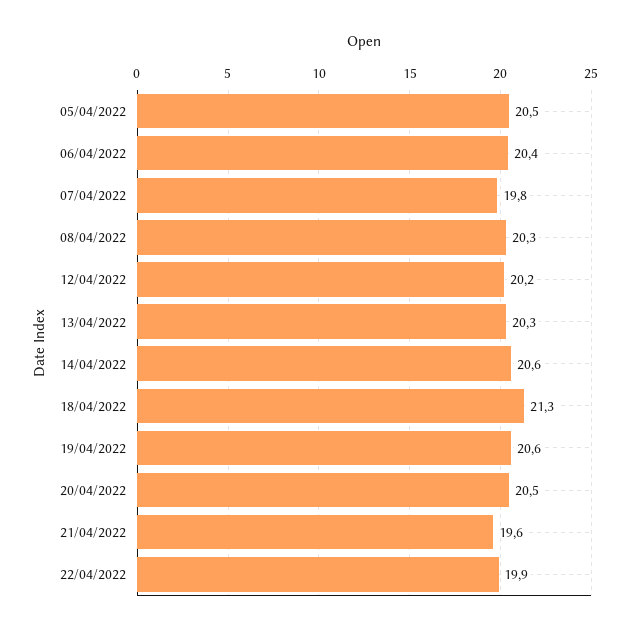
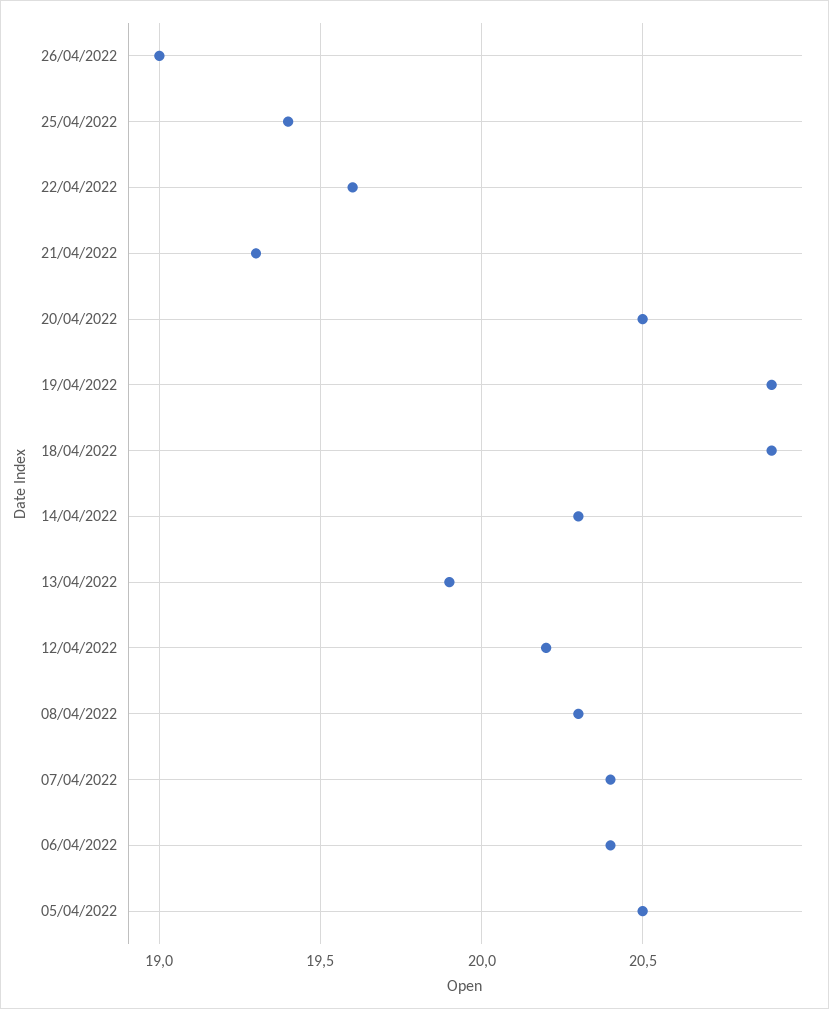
07/04/2022: 19.8 -> 20.4
13/04/2022: 20.3 -> 19.9
14/04/2022: 20.6 -> 20.3
18/04/2022: 21.3 -> 20.9
19/04/2022: 20.6 -> 20.9
21/04/2022: 19.6 -> 19.3
22/04/2022: 19.9 -> 19.6
26/04/2022: none -> 19
25/04/2022: none -> 19.4

